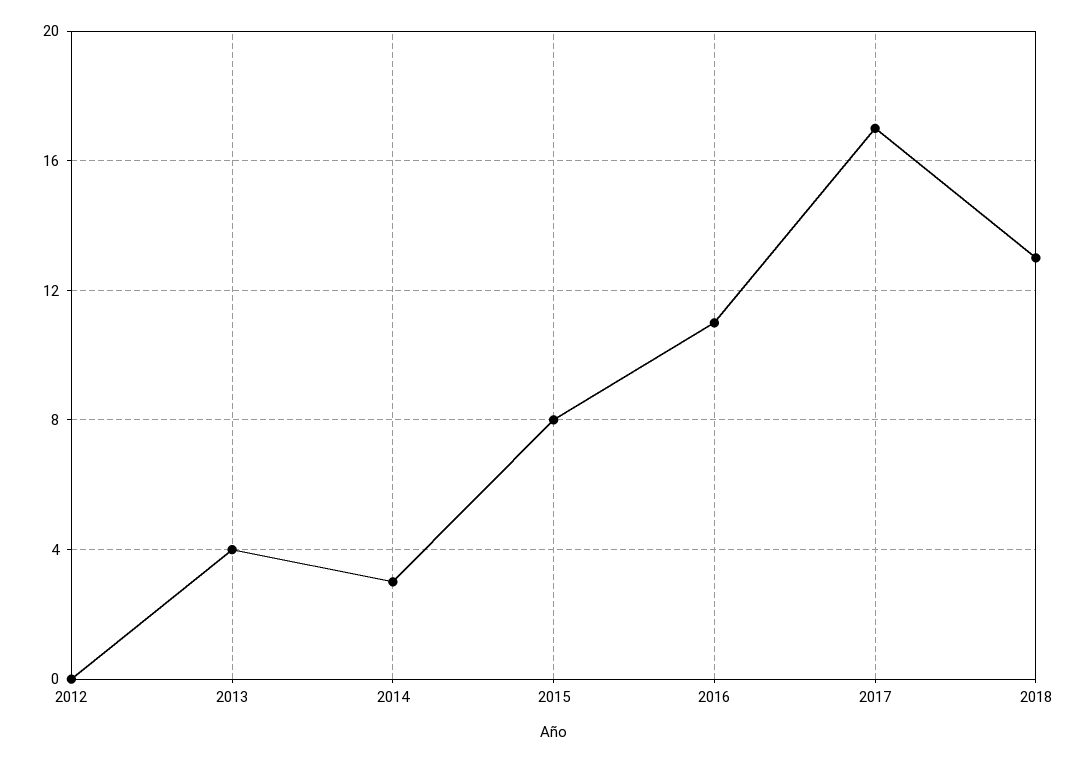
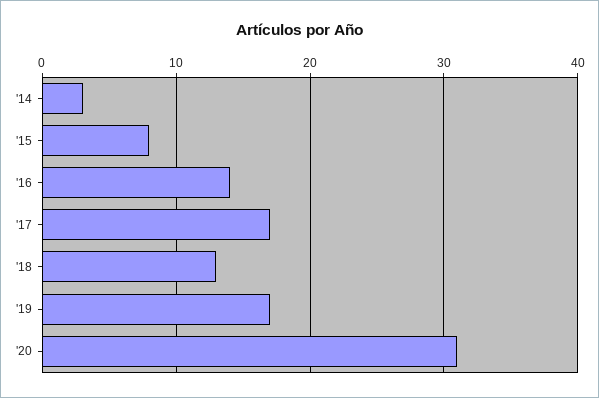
2012: 0 -> none
2013: 4 -> none
2016: 11 -> 14
'19: none -> 17
'20: none -> 31

